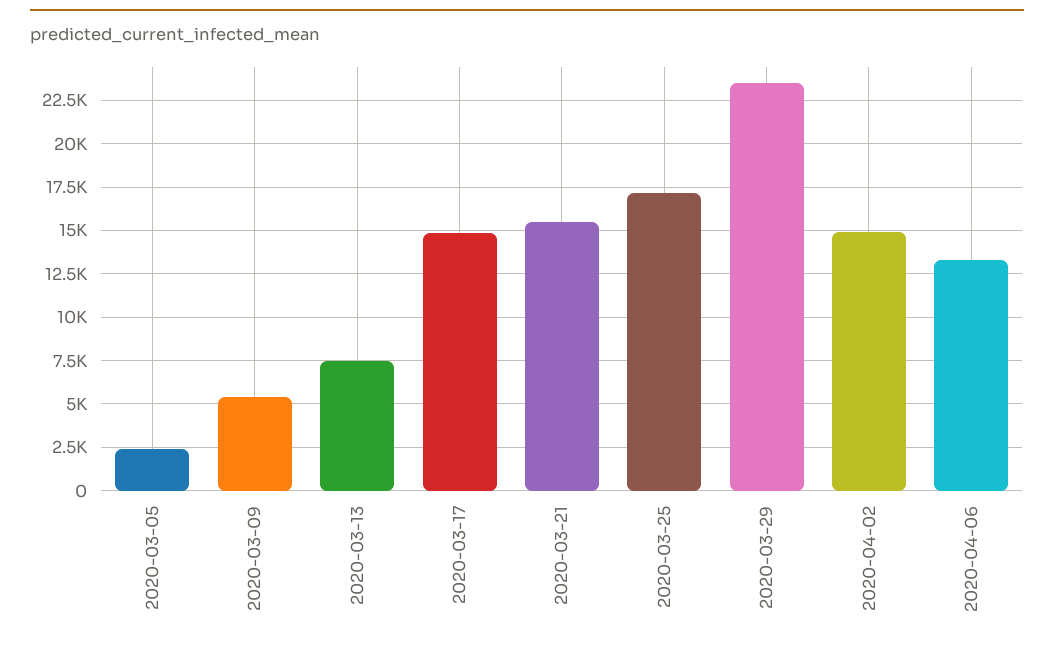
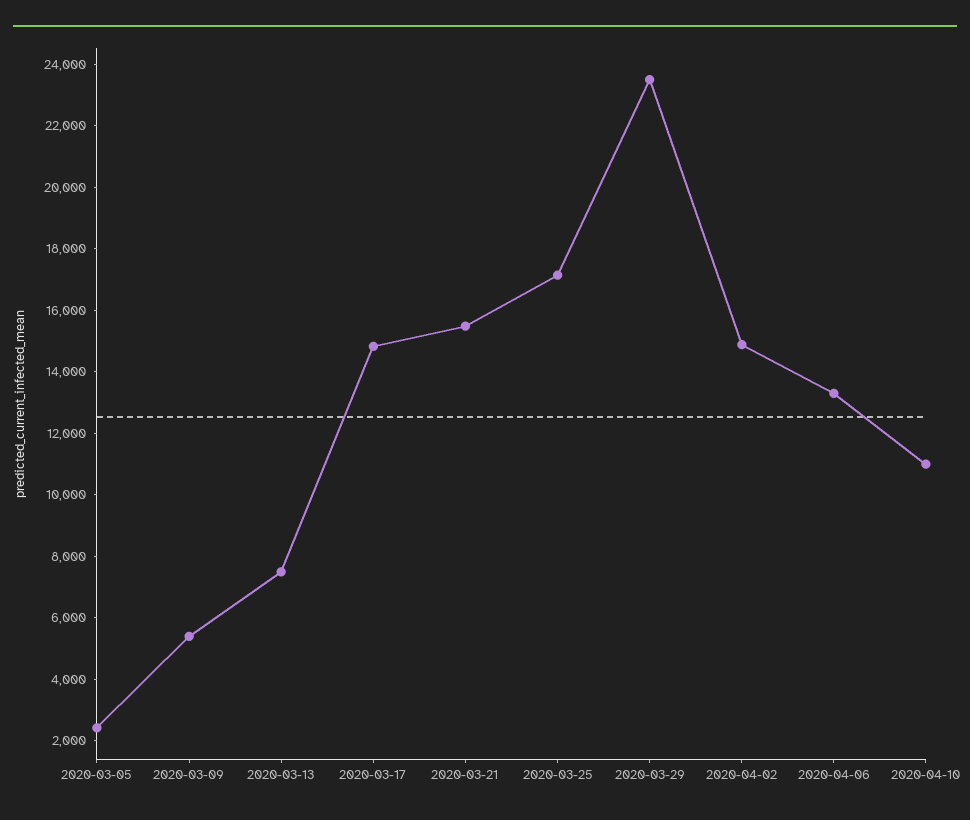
2020-04-10: none -> 11000

